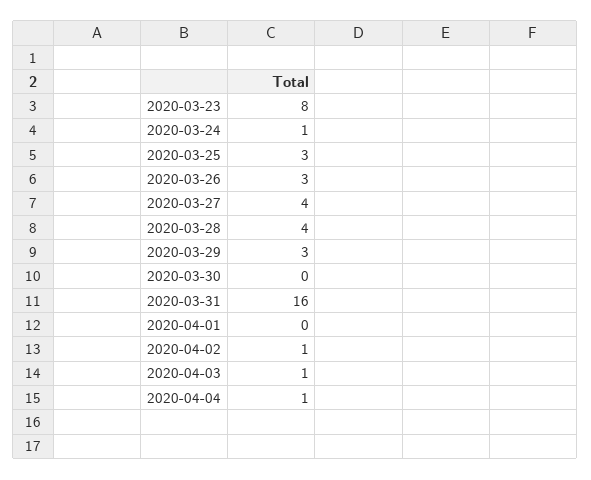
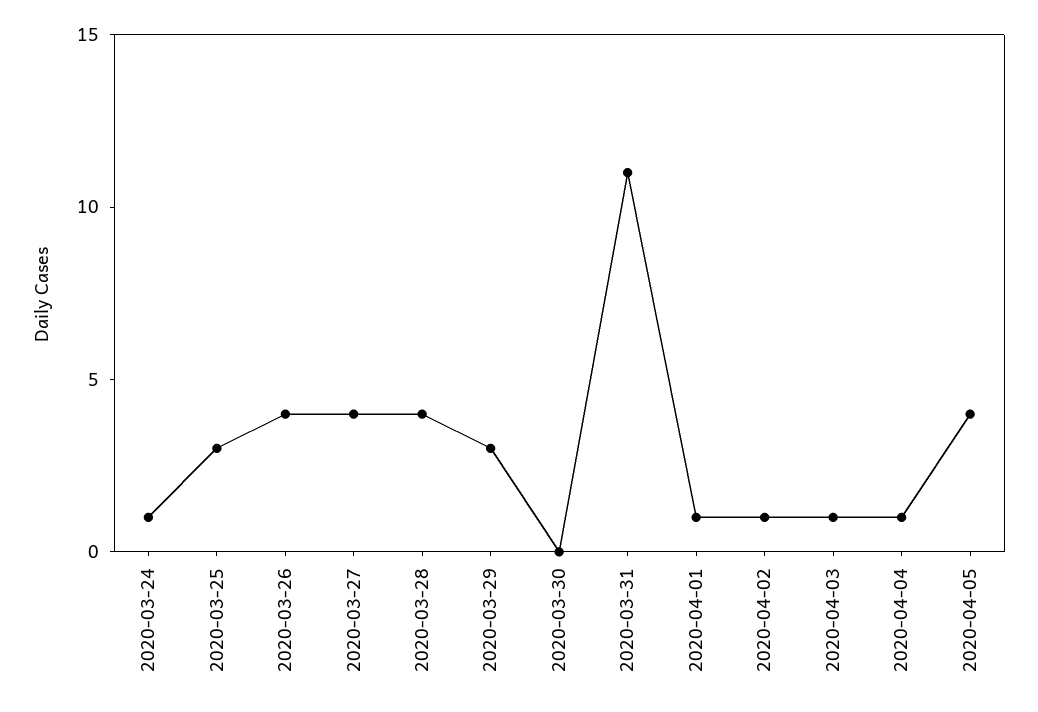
2020-03-23: 8 -> none
2020-03-26: 3 -> 4
2020-03-31: 16 -> 11
2020-04-01: 0 -> 1
2020-04-05: none -> 4

